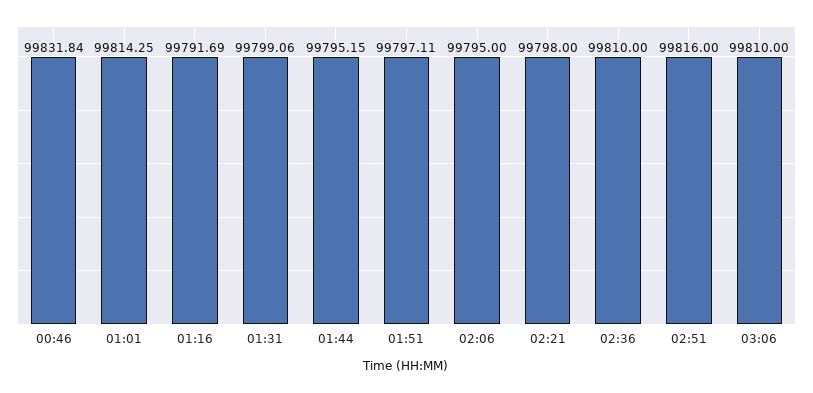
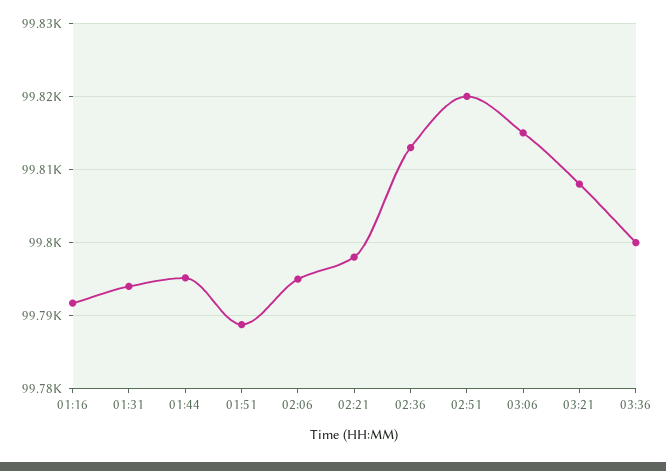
00:46: 99831.84 -> none
01:01: 99814.25 -> none
01:31: 99799.06 -> 99794
01:51: 99797.11 -> 99789
02:36: 99810 -> 99813
02:51: 99816 -> 99820
03:06: 99810 -> 99815
03:21: none -> 99808
03:36: none -> 99800

